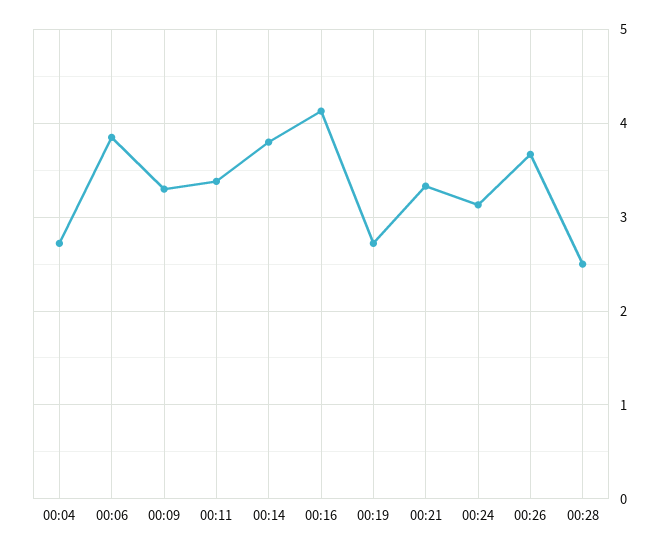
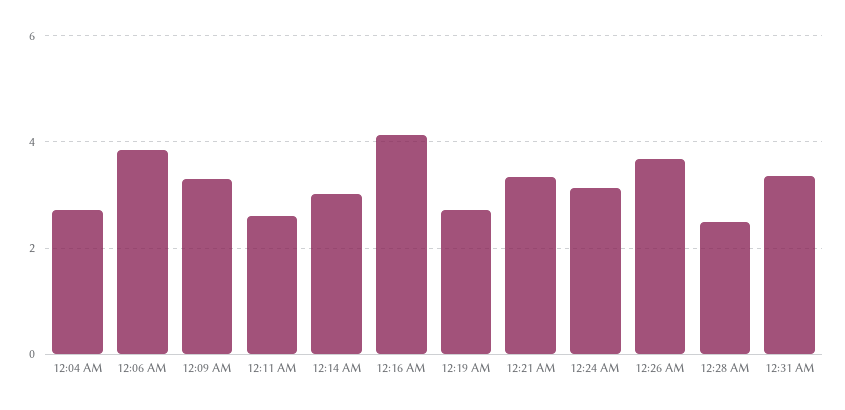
00:11: 3.4 -> 2.6
00:14: 3.8 -> 3
12:31 AM: none -> 3.4

